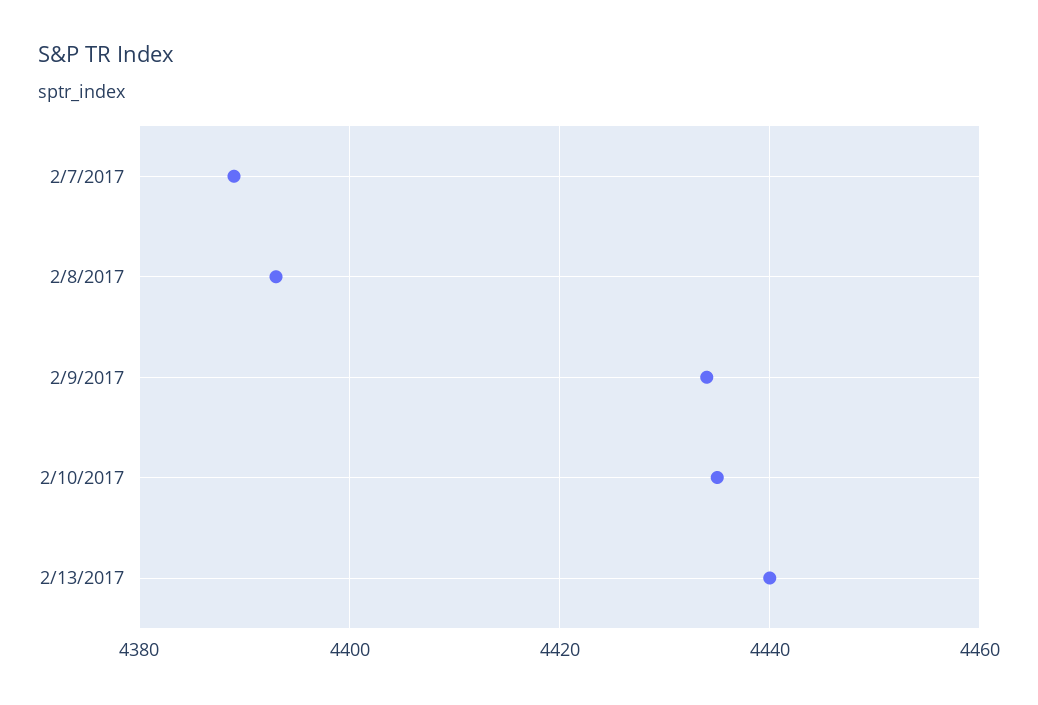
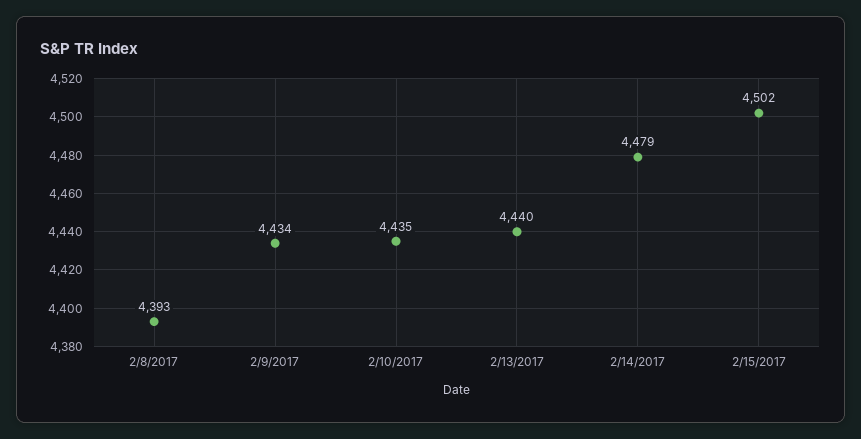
2/7/2017: 4390 -> none
2/14/2017: none -> 4479
2/15/2017: none -> 4502

